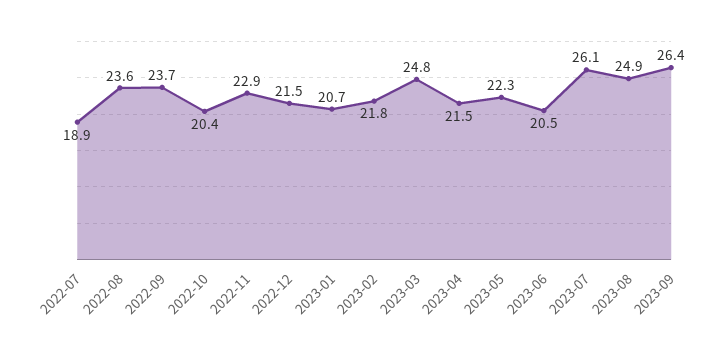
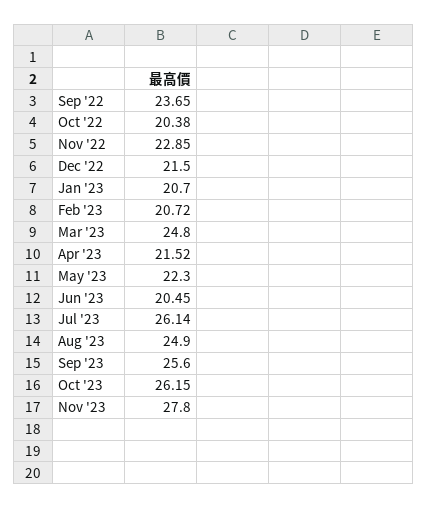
2022-07: 18.9 -> none
2022-08: 23.6 -> none
2023-02: 21.8 -> 20.72
2023-09: 26.4 -> 25.6
Oct '23: none -> 26.15
Nov '23: none -> 27.8

